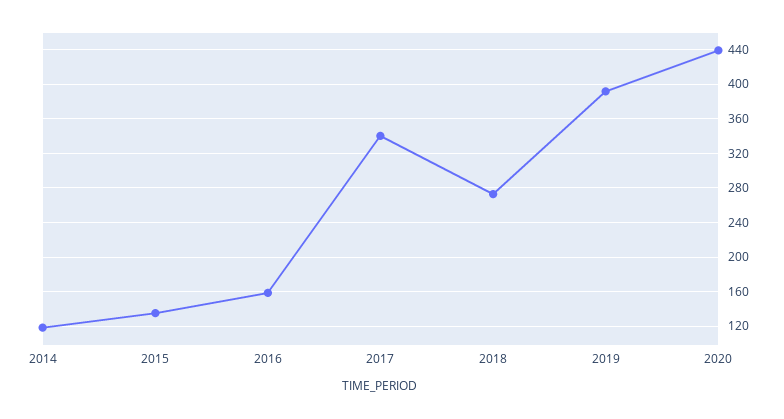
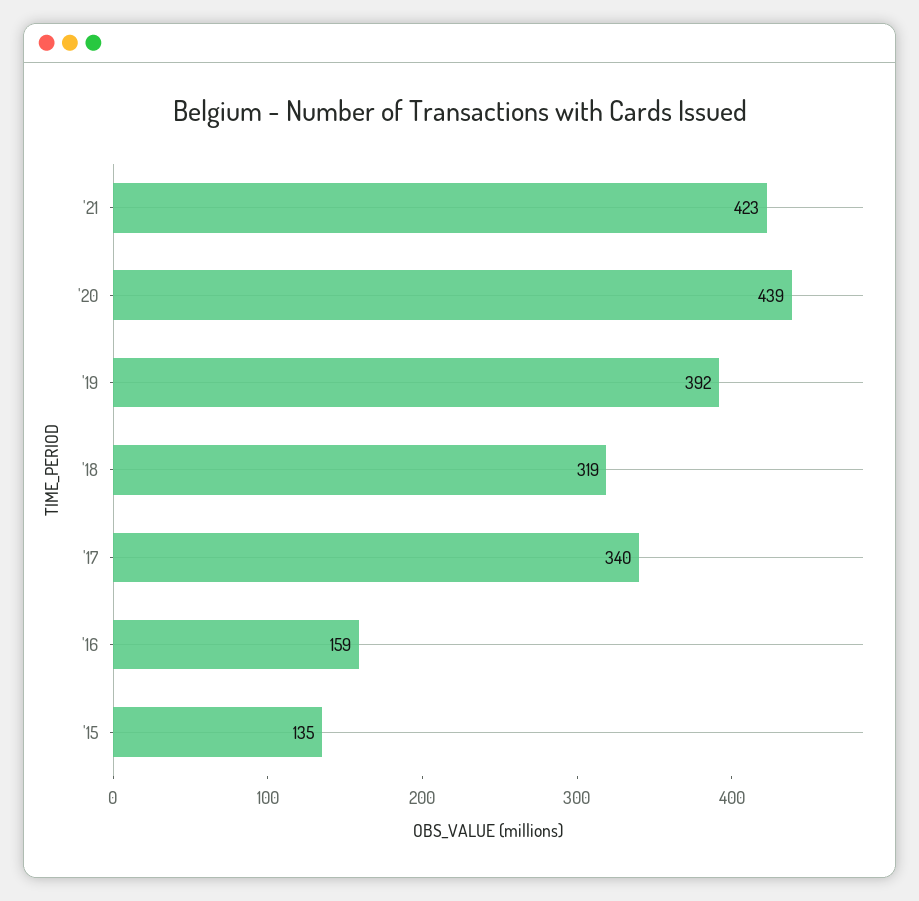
2014: 120 -> none
2018: 270 -> 319
'21: none -> 423

